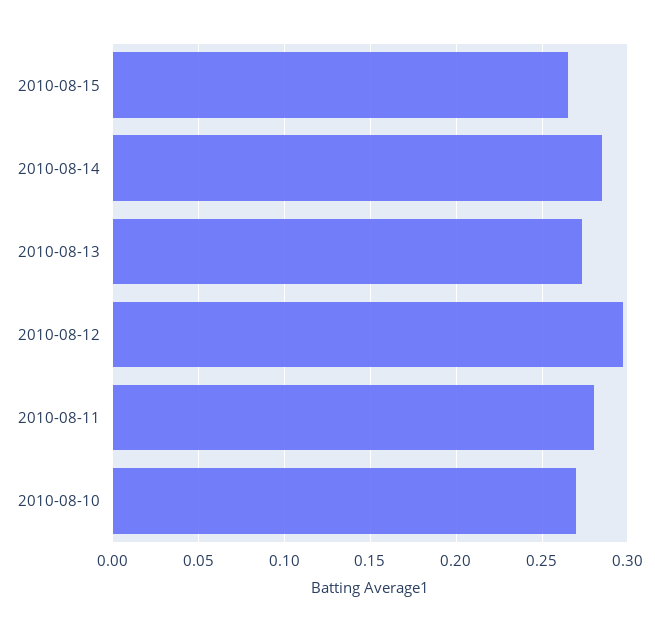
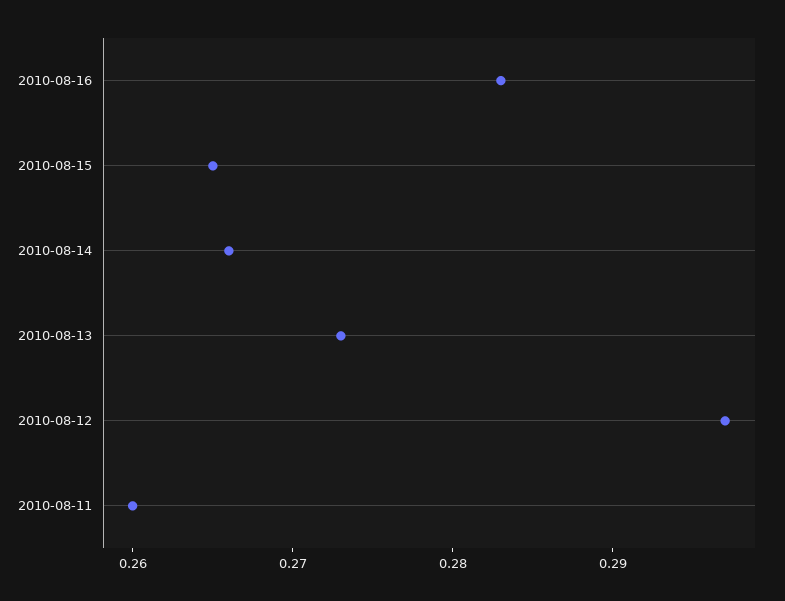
2010-08-14: 0.285 -> 0.266
2010-08-11: 0.28 -> 0.26
2010-08-10: 0.27 -> none
2010-08-16: none -> 0.283

